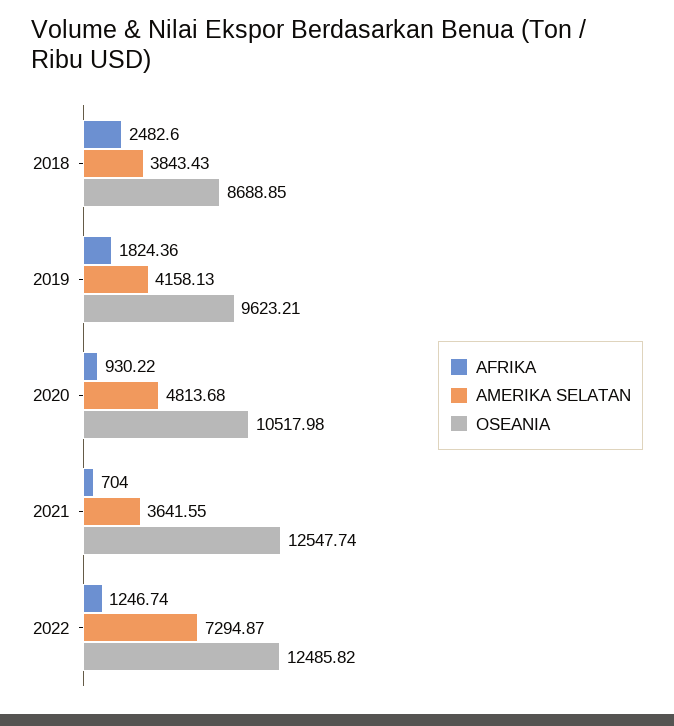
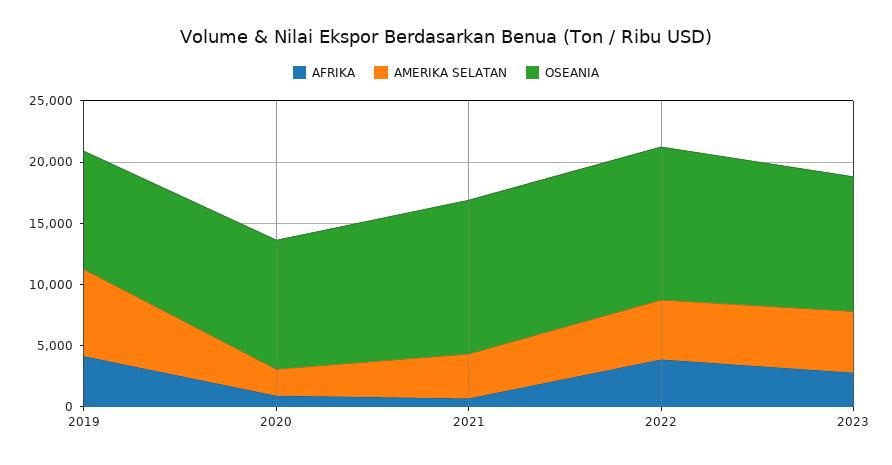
AFRIKA, 2018: 2482.6 -> none
AMERIKA SELATAN, 2018: 3843.43 -> none
OSEANIA, 2018: 8688.85 -> none
AFRIKA, 2019: 1824.36 -> 4000
AMERIKA SELATAN, 2019: 4158.13 -> 7000
AMERIKA SELATAN, 2020: 4813.68 -> 2000
AFRIKA, 2022: 1246.74 -> 4000
AMERIKA SELATAN, 2022: 7294.87 -> 5000
AFRIKA, 2023: none -> 3000
AMERIKA SELATAN, 2023: none -> 5000
OSEANIA, 2023: none -> 11000

